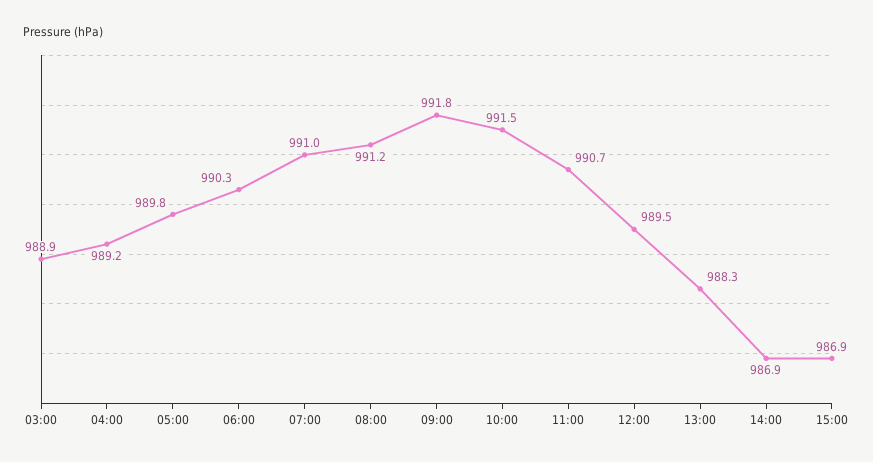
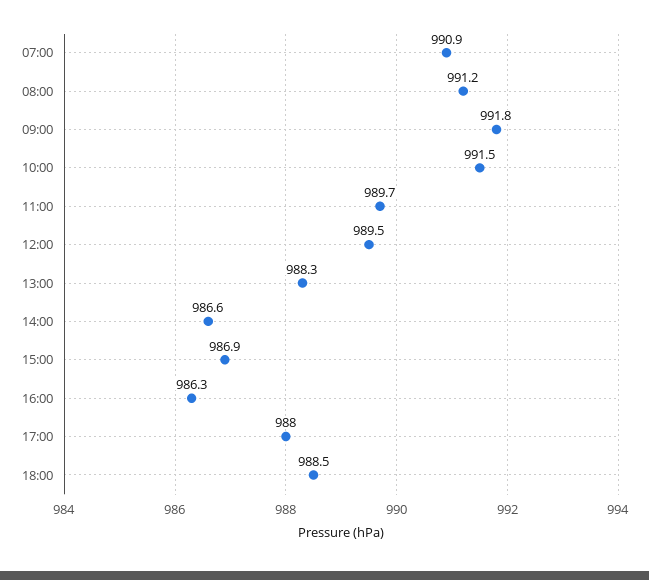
03:00: 988.9 -> none
04:00: 989.2 -> none
05:00: 989.8 -> none
06:00: 990.3 -> none
07:00: 991 -> 990.9
11:00: 990.7 -> 989.7
14:00: 986.9 -> 986.6
16:00: none -> 986.3
17:00: none -> 988
18:00: none -> 988.5

